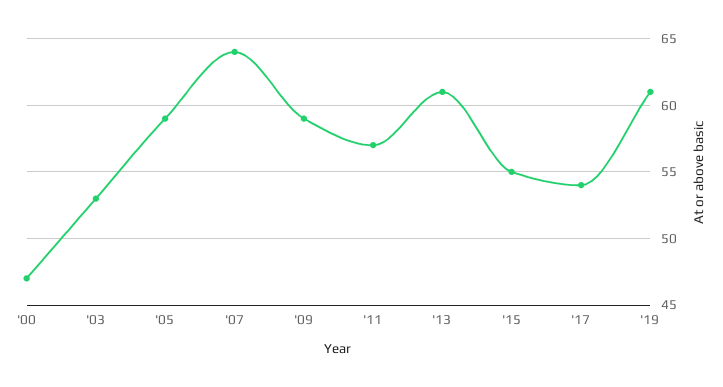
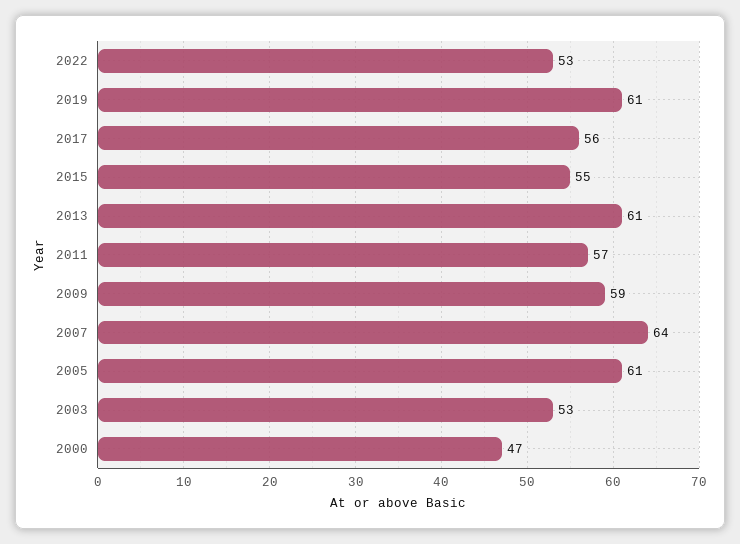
'05: 59 -> 61
'17: 54 -> 56
2022: none -> 53

